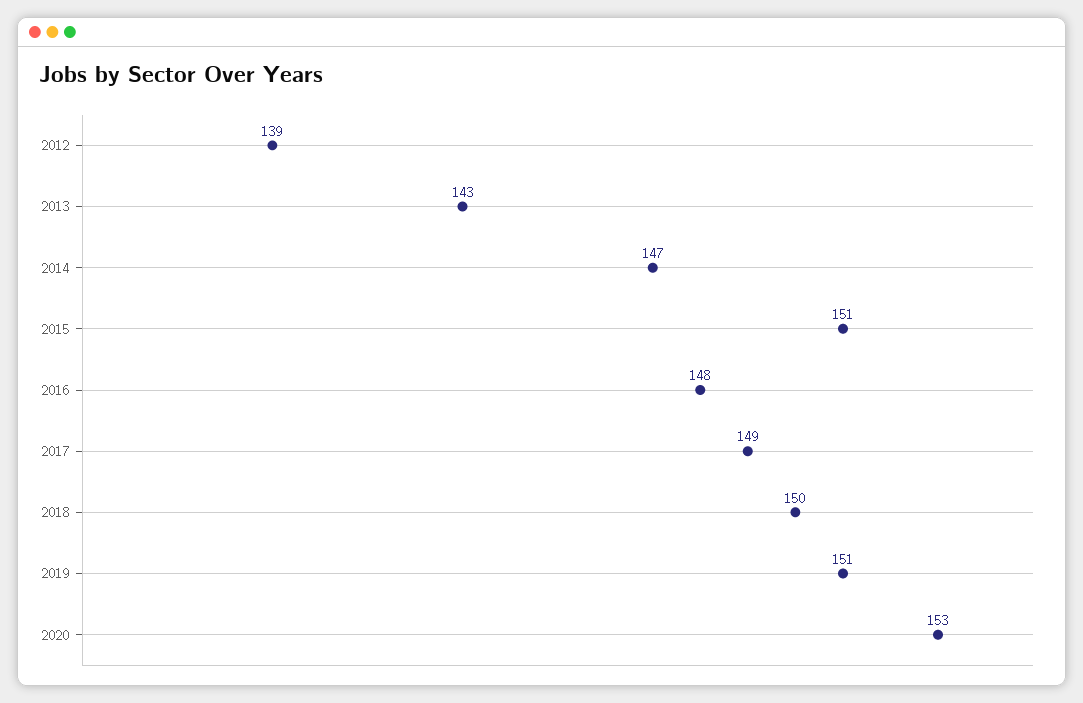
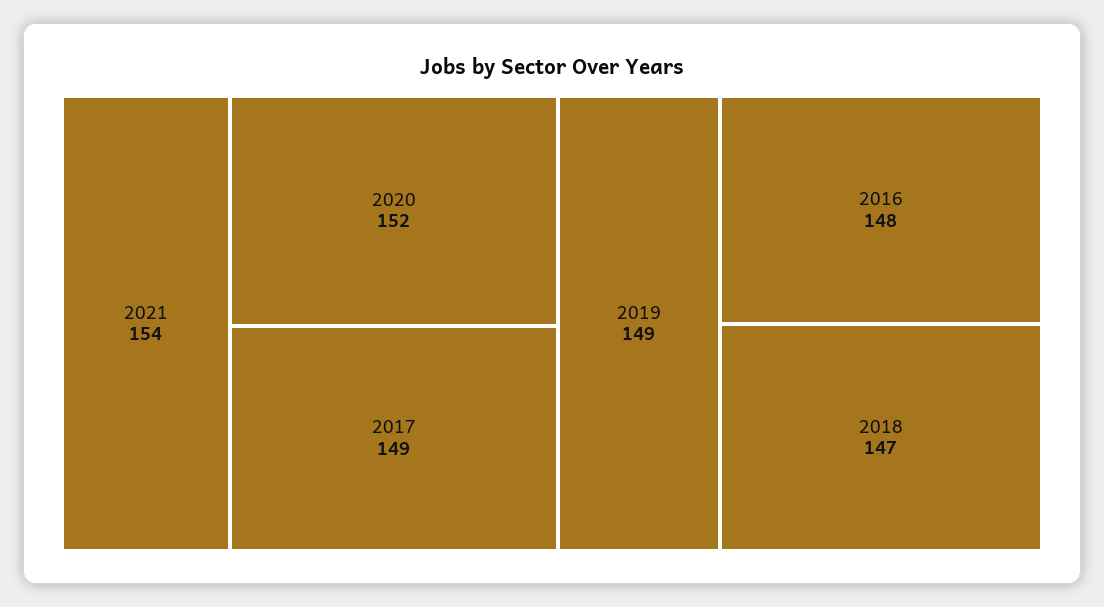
2012: 139 -> none
2013: 143 -> none
2014: 147 -> none
2015: 151 -> none
2018: 150 -> 147
2019: 151 -> 149
2020: 153 -> 152
2021: none -> 154

